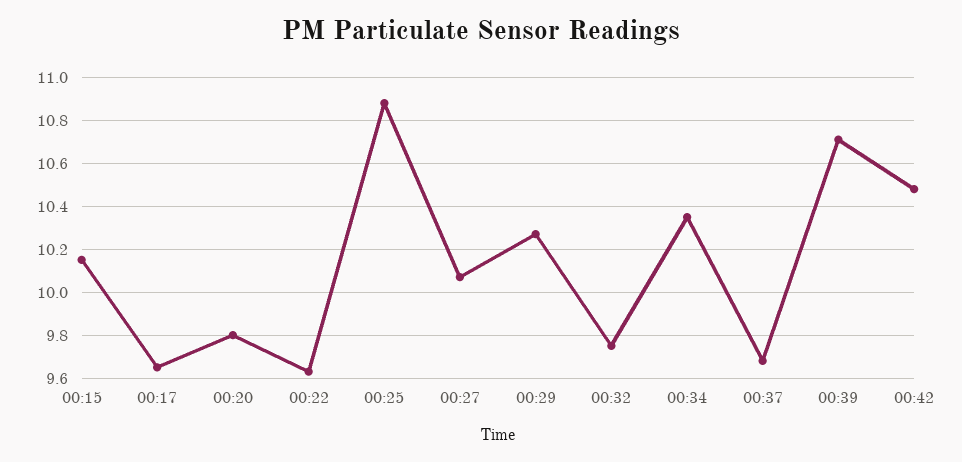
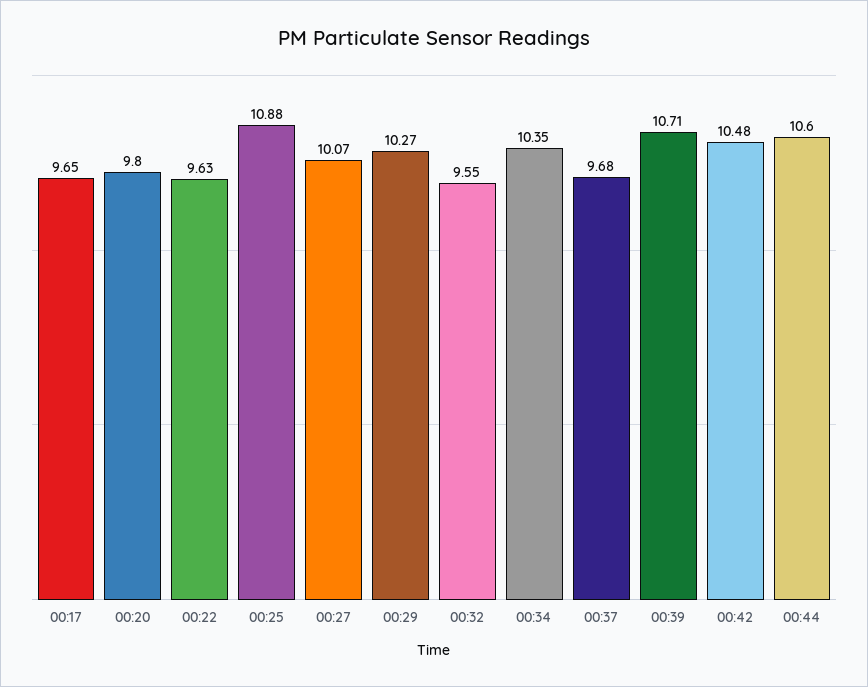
00:15: 10.15 -> none
00:32: 9.75 -> 9.55
00:44: none -> 10.6

